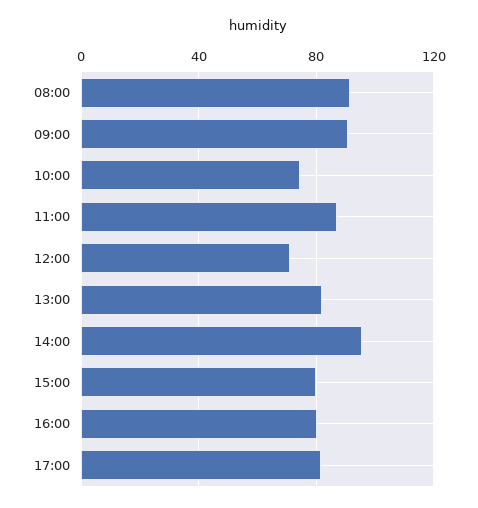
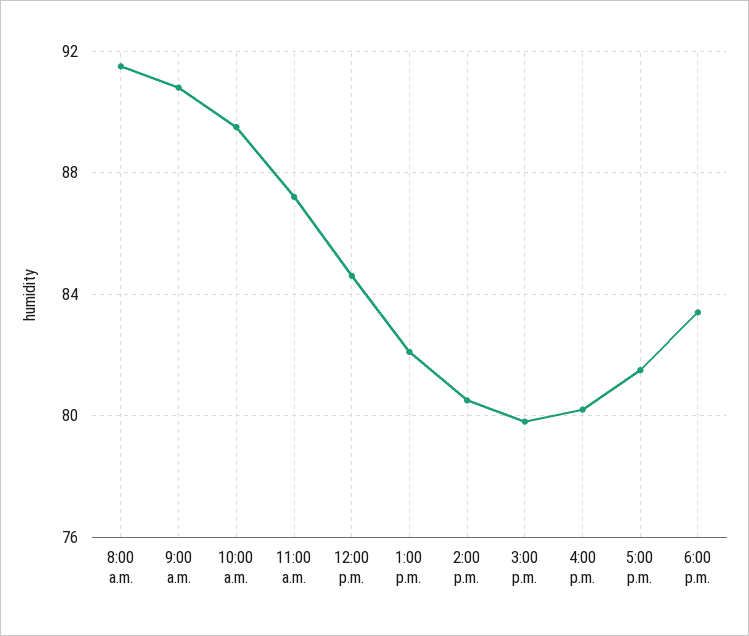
10:00: 75 -> 89.5
12:00: 70 -> 84.5
14:00: 95 -> 80.5
6:00 p.m.: none -> 83.5

